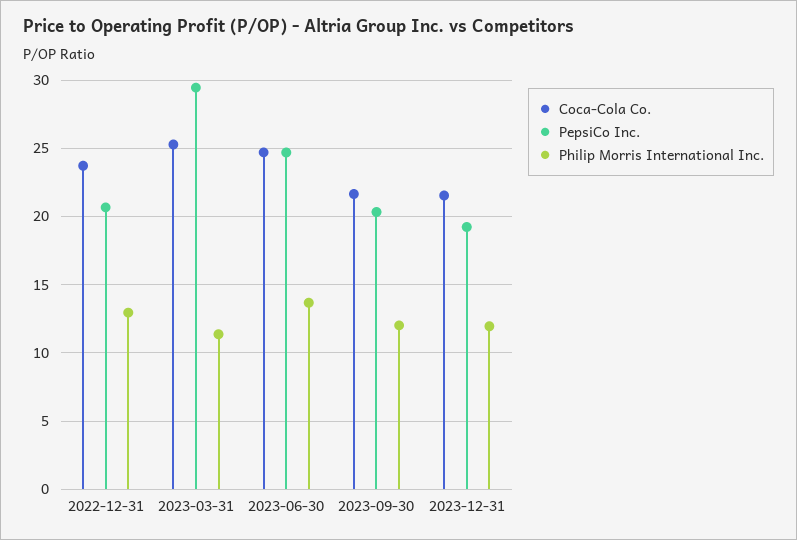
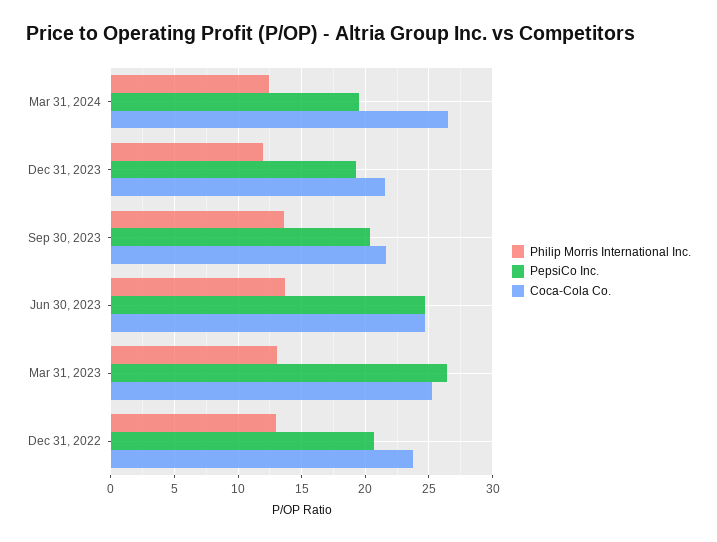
PepsiCo Inc., 2023-03-31: 29.5 -> 26.5
Philip Morris International Inc., 2023-03-31: 11.5 -> 13
Philip Morris International Inc., 2023-09-30: 12 -> 13.5
Philip Morris International Inc., Mar 31, 2024: none -> 12.5
PepsiCo Inc., Mar 31, 2024: none -> 19.5
Coca-Cola Co., Mar 31, 2024: none -> 26.5

